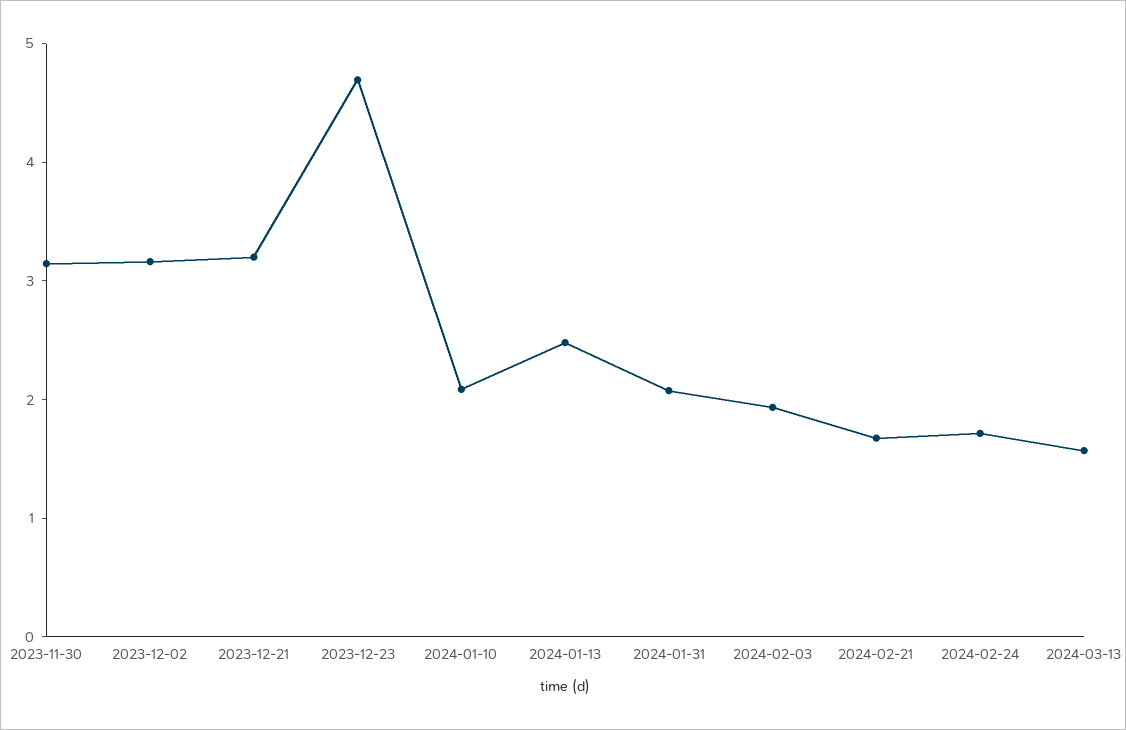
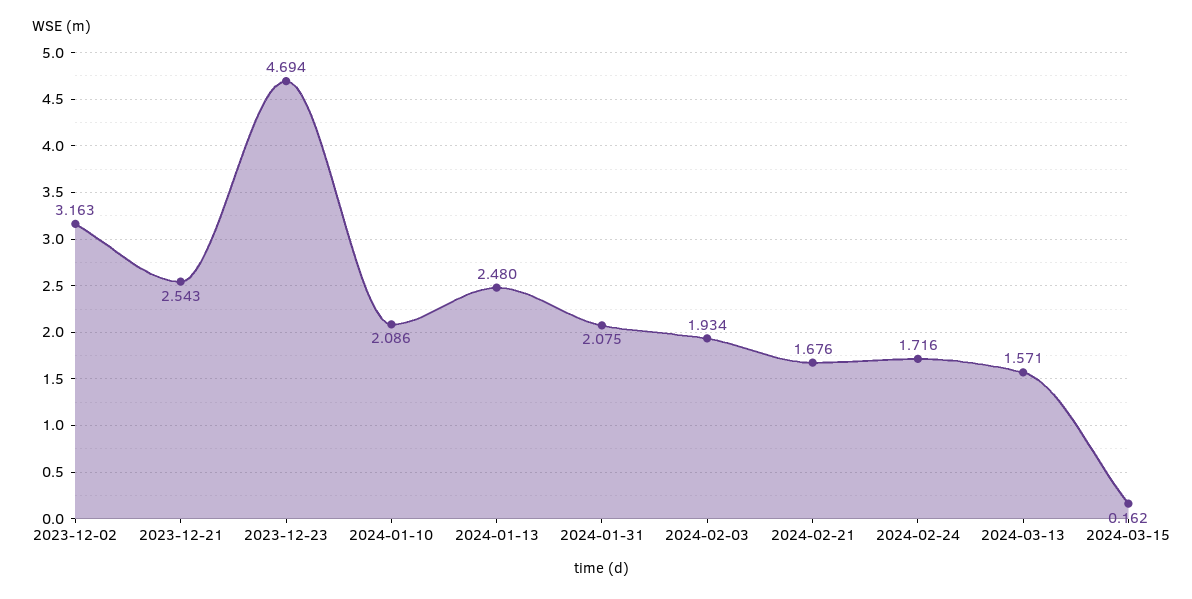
2023-11-30: 3.2 -> none
2023-12-21: 3.2 -> 2.543
2024-03-15: none -> 0.162

